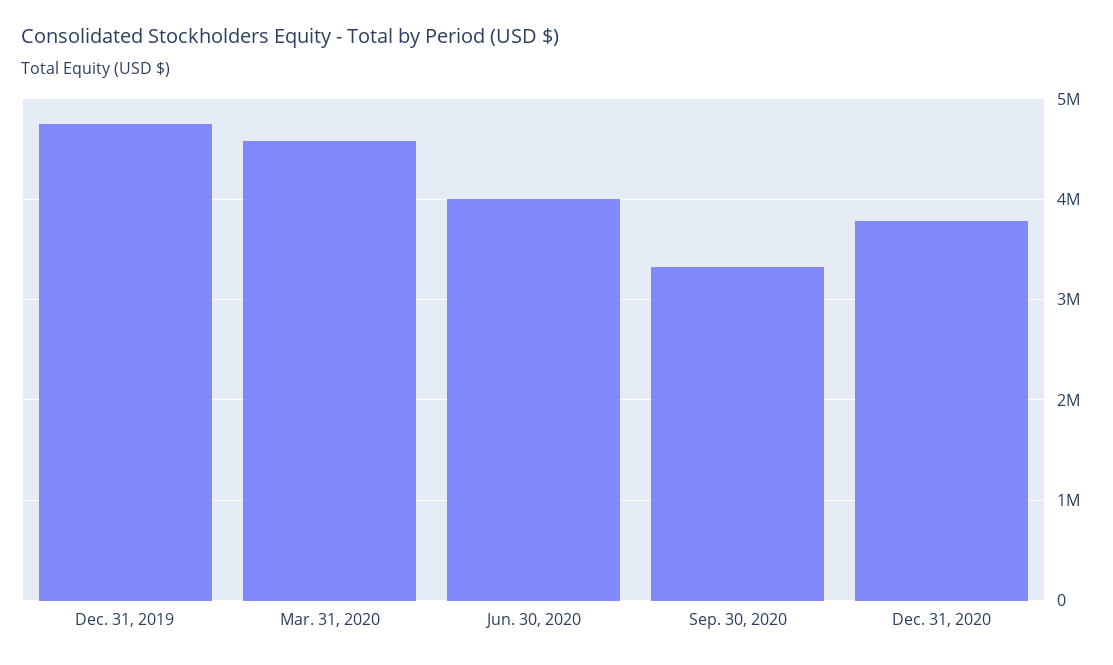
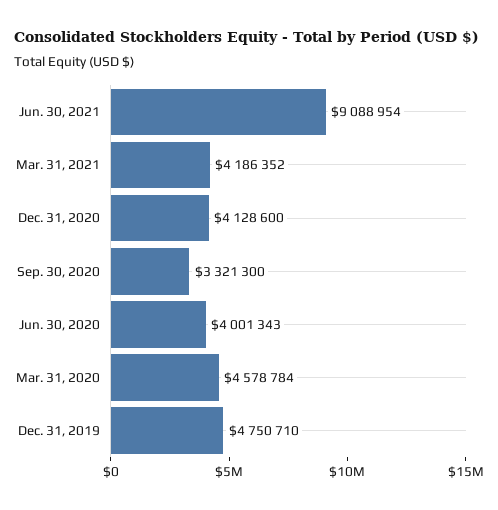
Dec. 31, 2020: 3800000 -> 4128600
Jun. 30, 2021: none -> 9088954
Mar. 31, 2021: none -> 4186352

